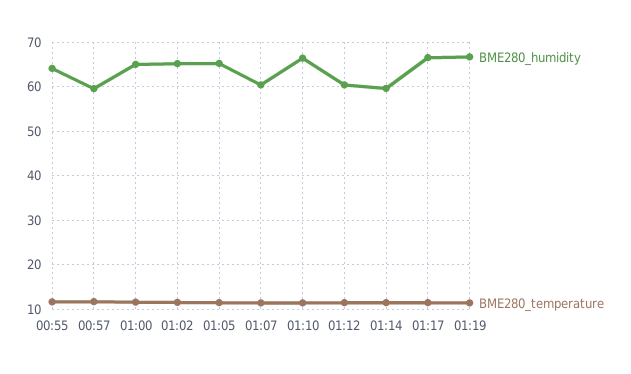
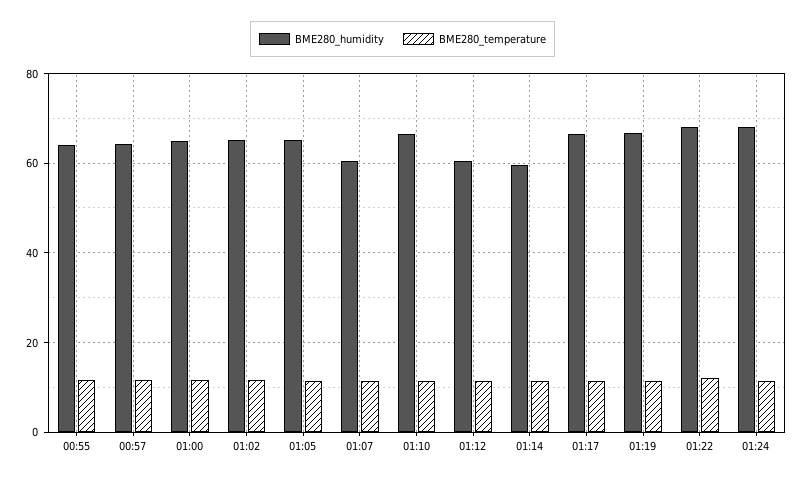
BME280_humidity, 00:57: 60 -> 64
BME280_humidity, 01:22: none -> 68
BME280_temperature, 01:22: none -> 12
BME280_humidity, 01:24: none -> 68
BME280_temperature, 01:24: none -> 12

